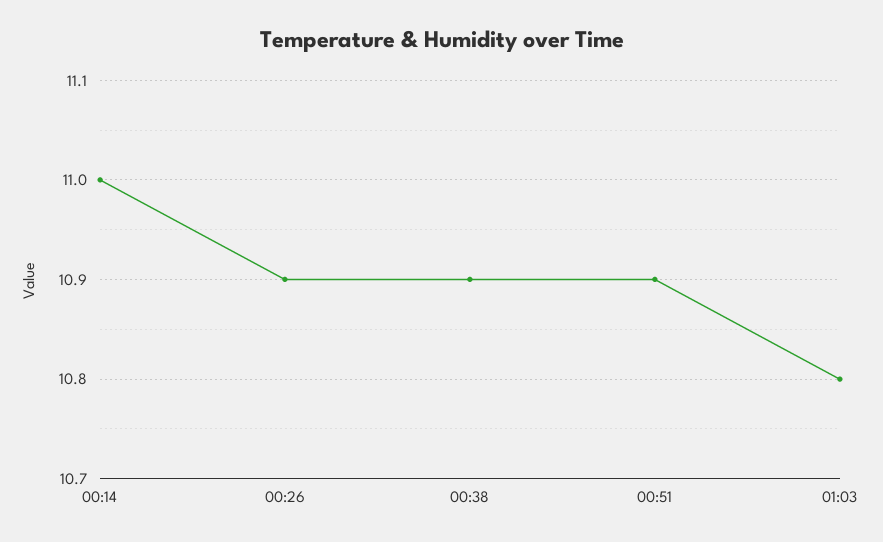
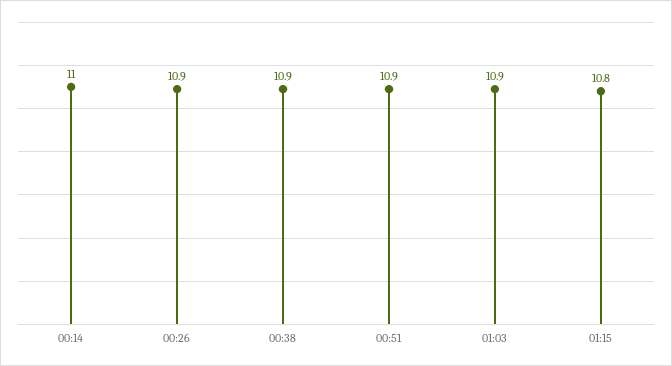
01:03: 10.8 -> 10.9
01:15: none -> 10.8

